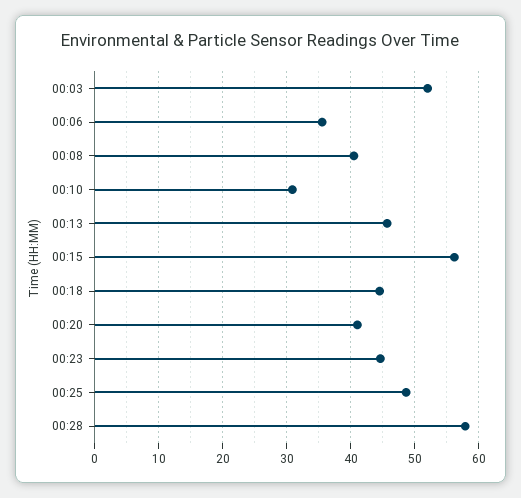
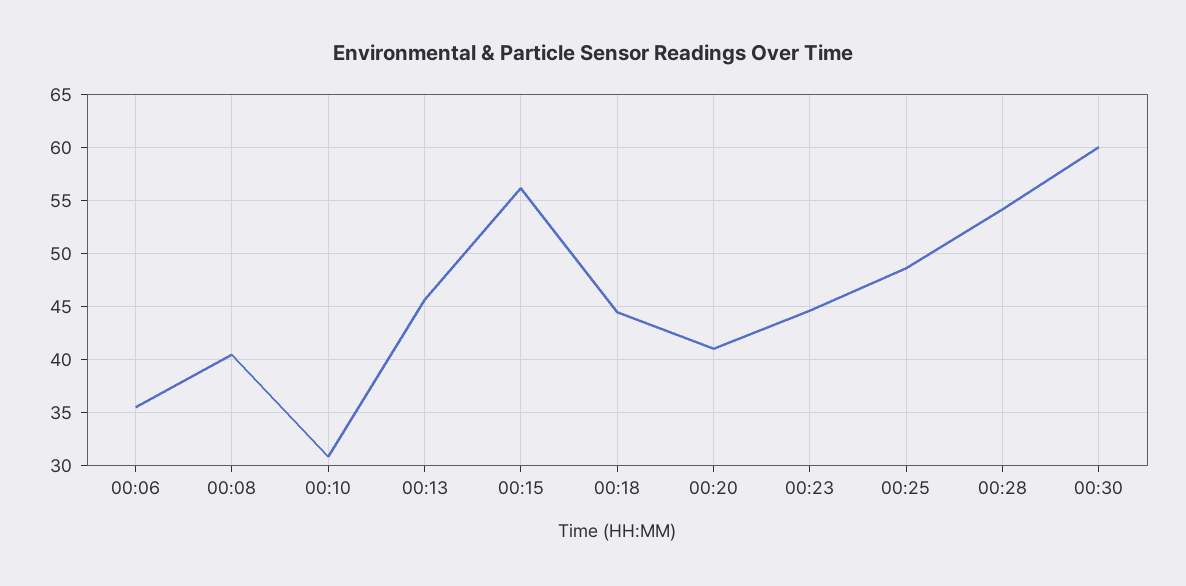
00:03: 52 -> none
00:28: 58 -> 54
00:30: none -> 60

